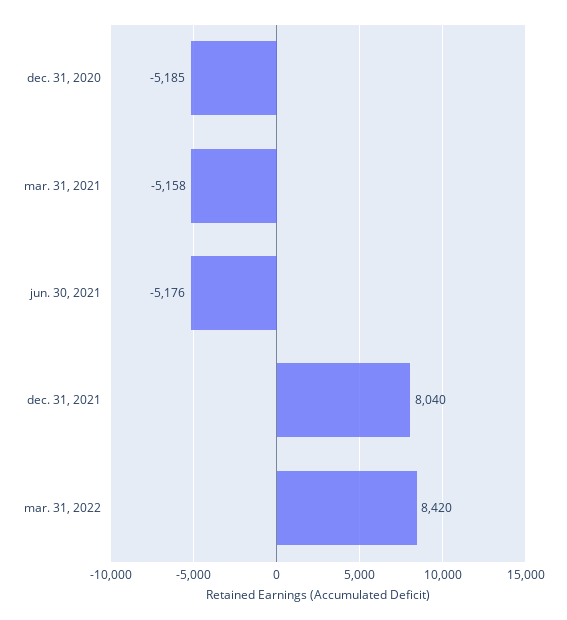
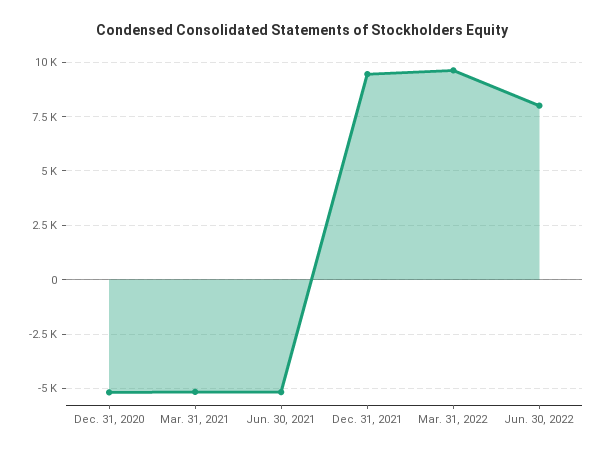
dec. 31, 2021: 8040 -> 9500
mar. 31, 2022: 8420 -> 9500
Jun. 30, 2022: none -> 8000

